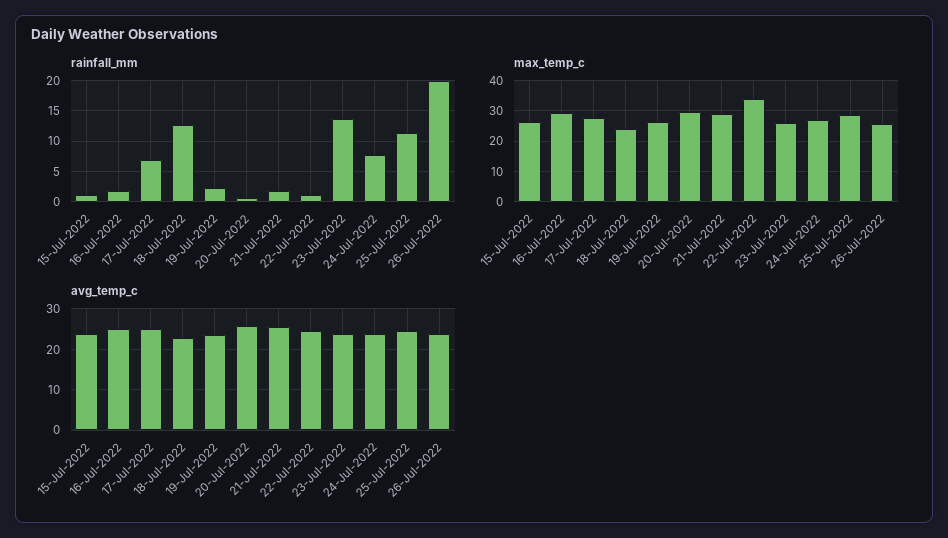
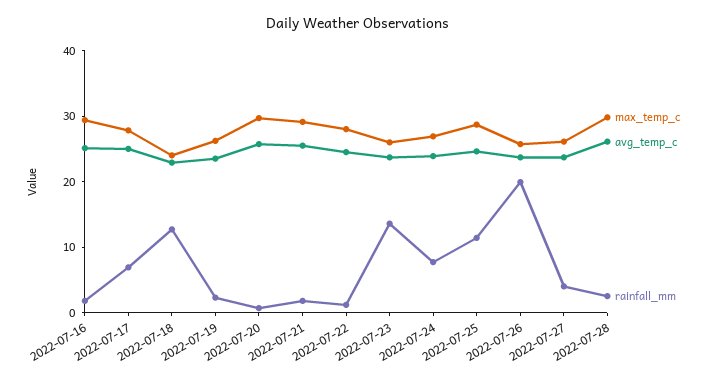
rainfall_mm, 15-Jul-2022: 1 -> none
max_temp_c, 15-Jul-2022: 26 -> none
max_temp_c, 22-Jul-2022: 34 -> 28
avg_temp_c, 15-Jul-2022: 24 -> none
max_temp_c, 2022-07-27: none -> 26
avg_temp_c, 2022-07-27: none -> 24
rainfall_mm, 2022-07-27: none -> 4
max_temp_c, 2022-07-28: none -> 30
avg_temp_c, 2022-07-28: none -> 26
rainfall_mm, 2022-07-28: none -> 2

